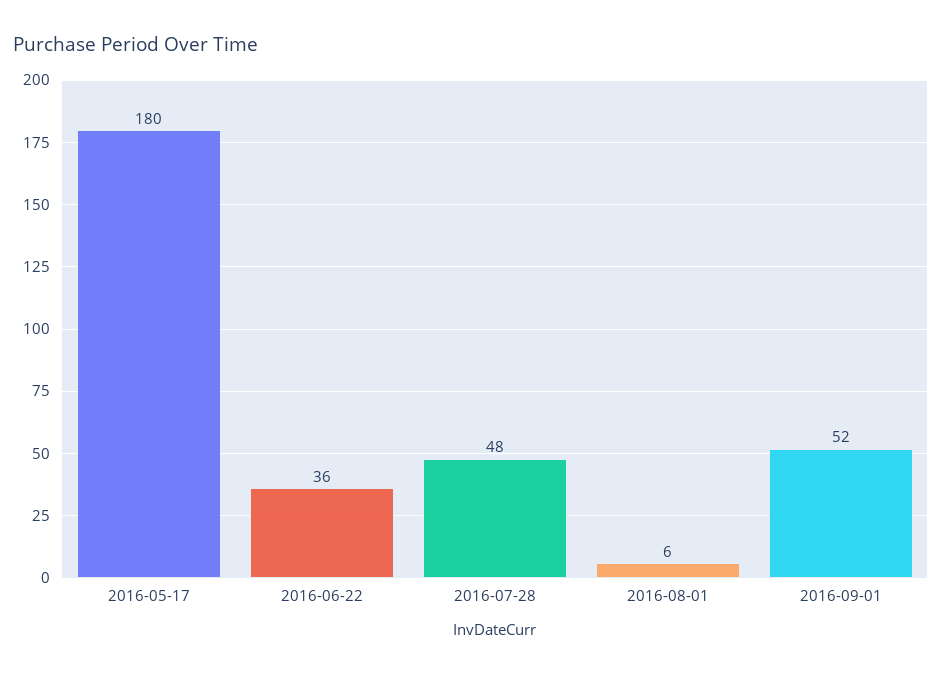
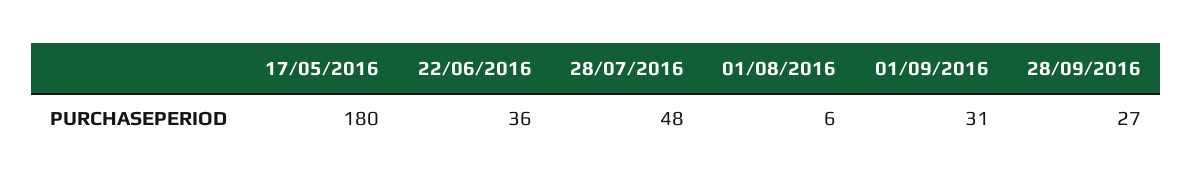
2016-09-01: 52 -> 31
28/09/2016: none -> 27

